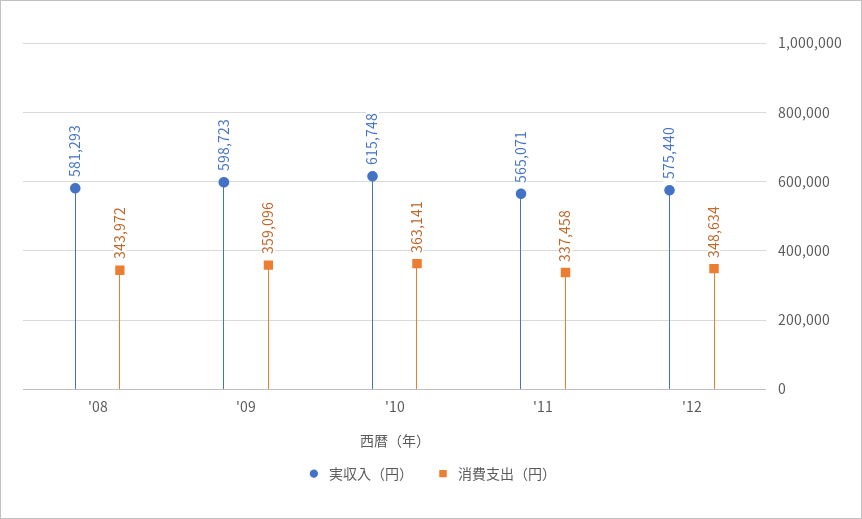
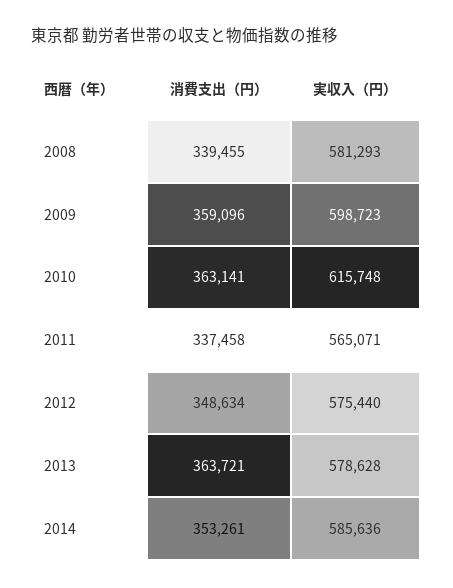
消費支出（円）, '08: 343972 -> 339455
消費支出（円）, 2013: none -> 363721
実収入（円）, 2013: none -> 578628
消費支出（円）, 2014: none -> 353261
実収入（円）, 2014: none -> 585636

